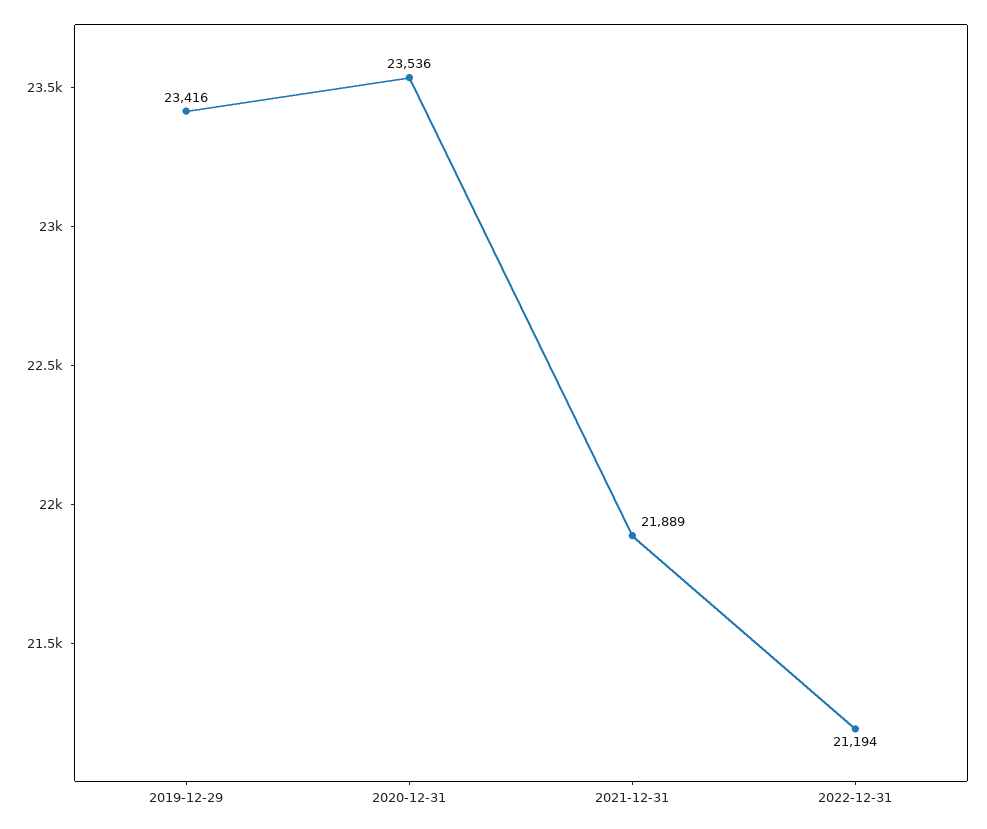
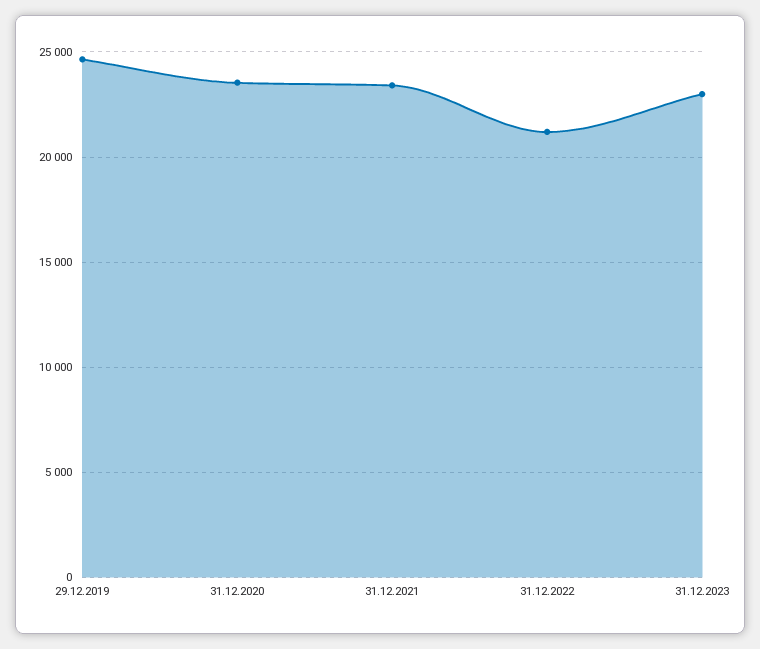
2019-12-29: 23416 -> 24500
2021-12-31: 21889 -> 23500
31.12.2023: none -> 23000

